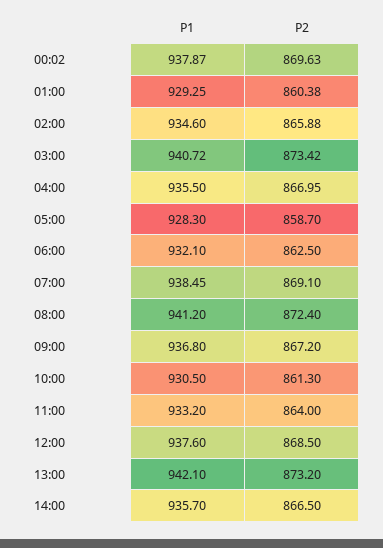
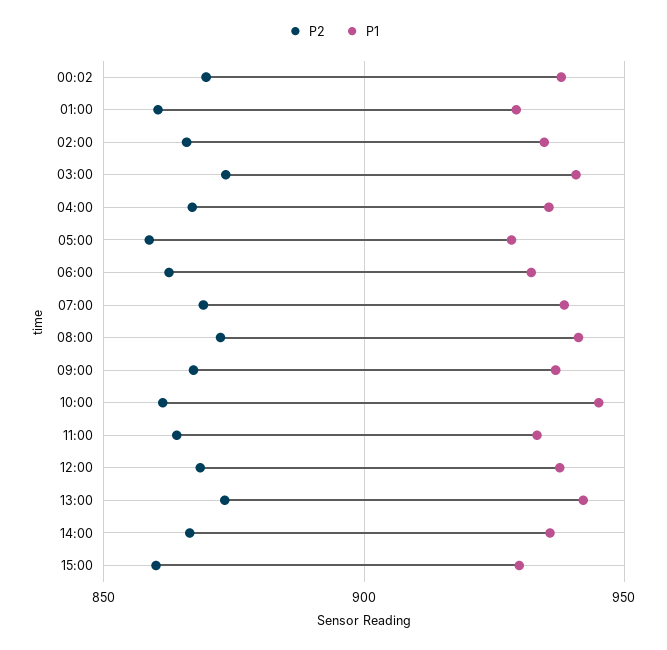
P1, 10:00: 930.5 -> 945
P2, 15:00: none -> 860
P1, 15:00: none -> 930

